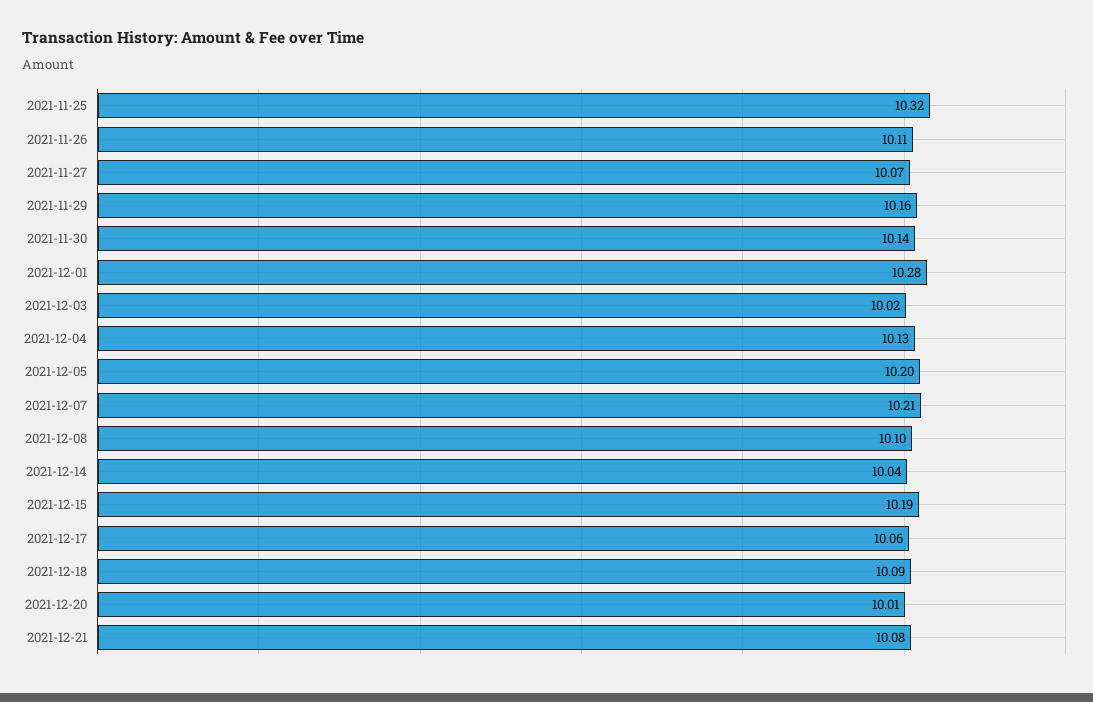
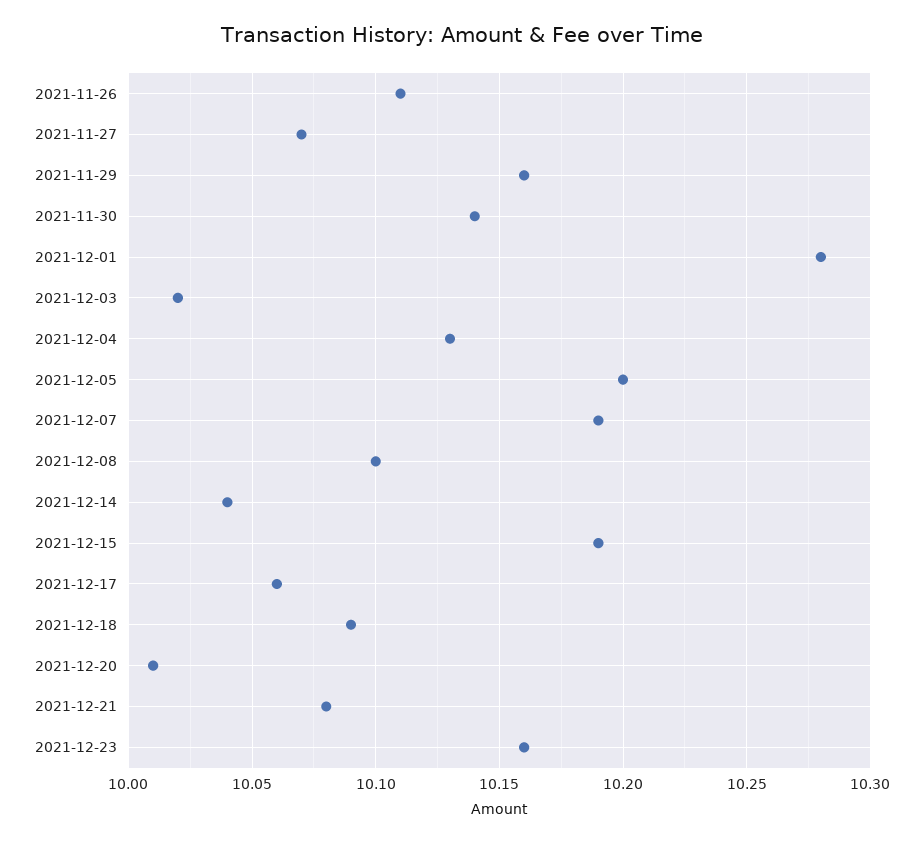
2021-11-25: 10.32 -> none
2021-12-07: 10.21 -> 10.19
2021-12-23: none -> 10.16

